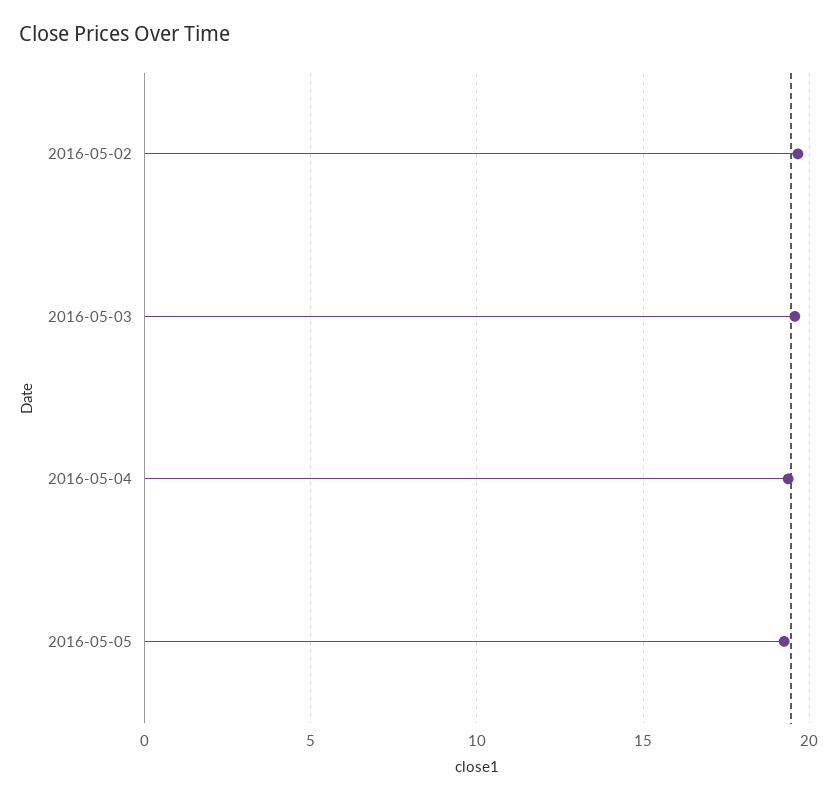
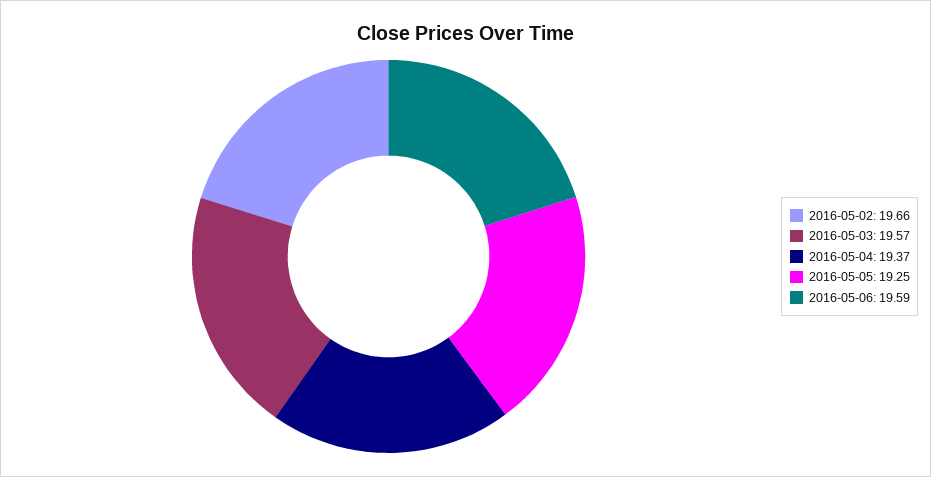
2016-05-06: none -> 19.59

